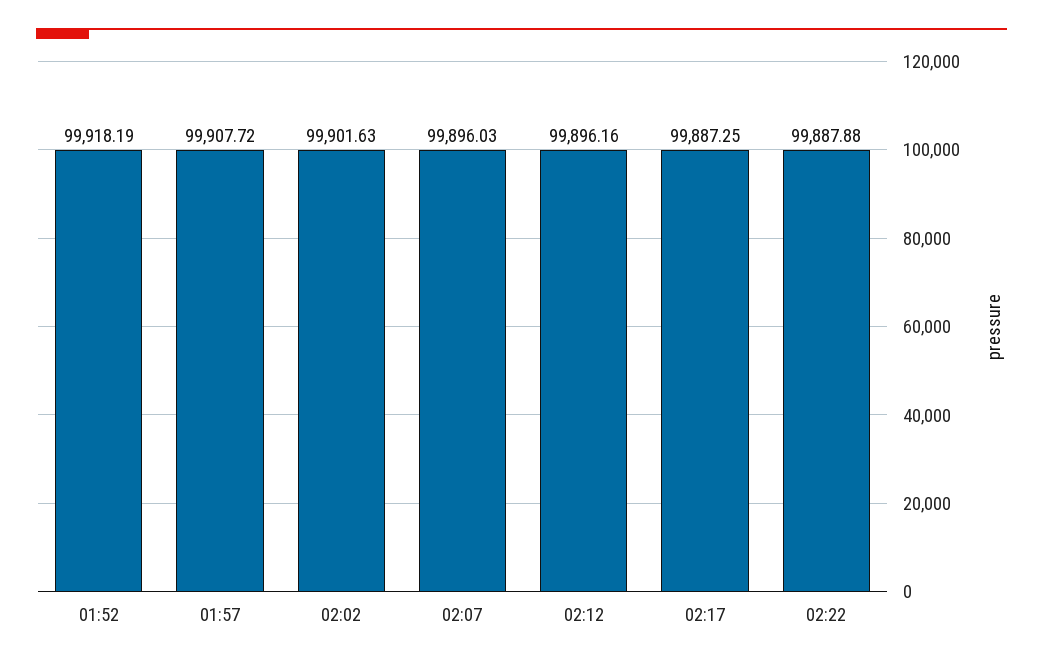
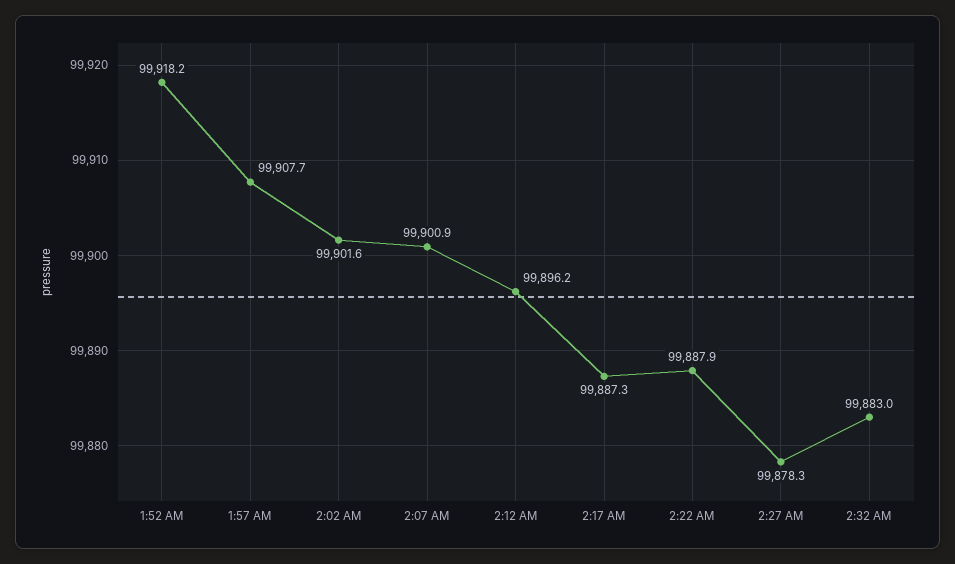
02:07: 99896.03 -> 99900.9
2:27 AM: none -> 99878.3
2:32 AM: none -> 99883

